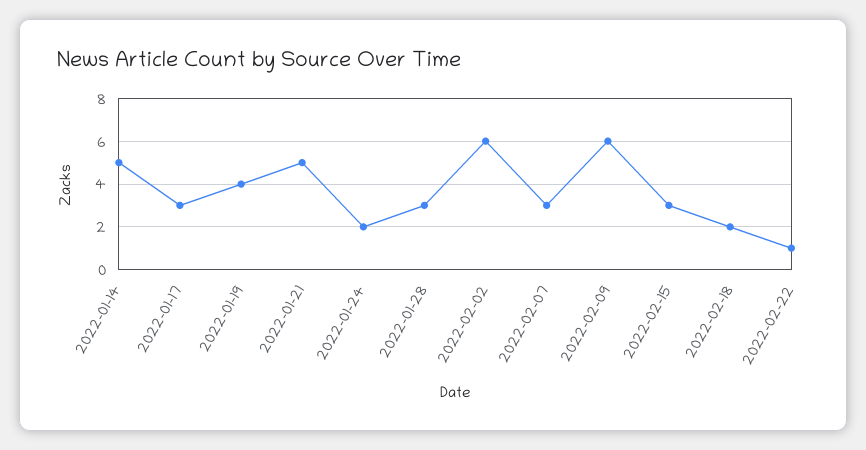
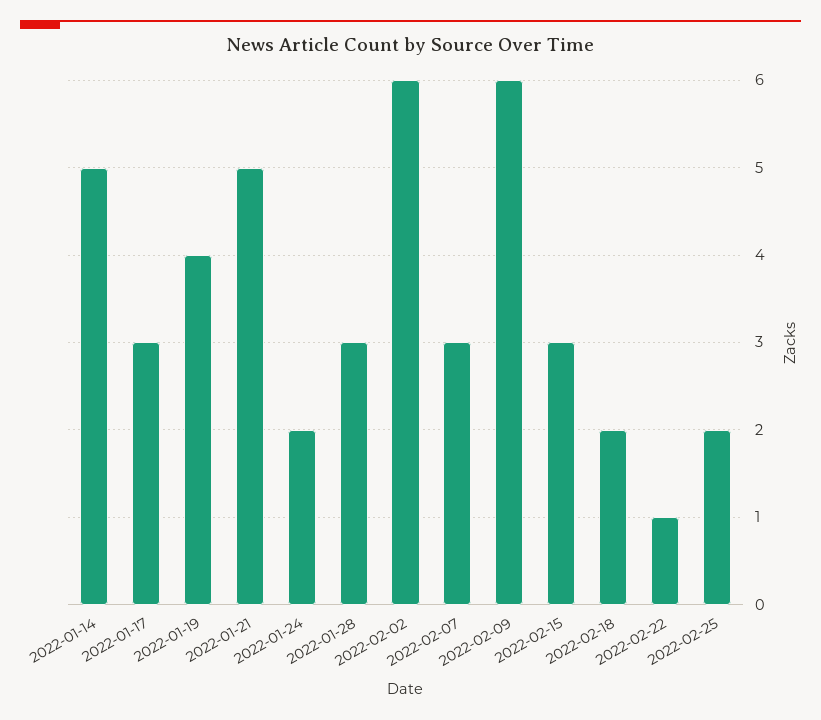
2022-02-25: none -> 2

